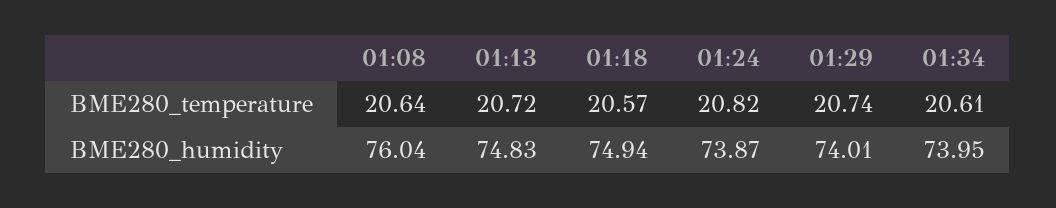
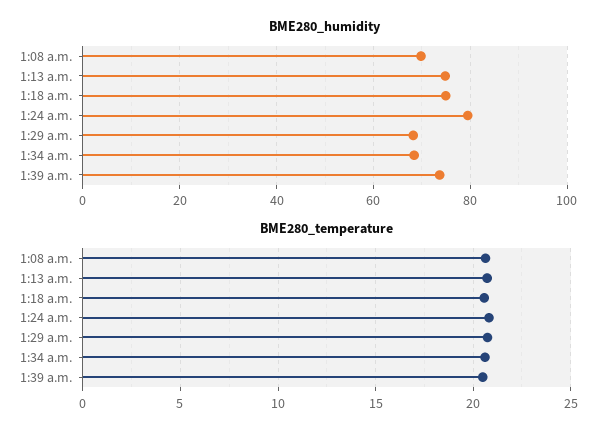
BME280_humidity, 01:08: 76.04 -> 70
BME280_humidity, 01:24: 73.87 -> 80
BME280_humidity, 01:29: 74.01 -> 68
BME280_humidity, 01:34: 73.95 -> 68
BME280_humidity, 1:39 a.m.: none -> 74
BME280_temperature, 1:39 a.m.: none -> 20.5

